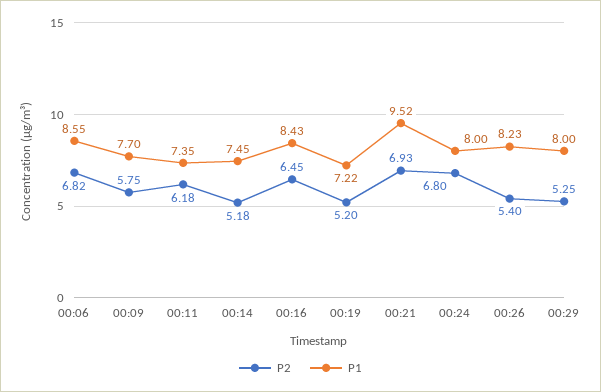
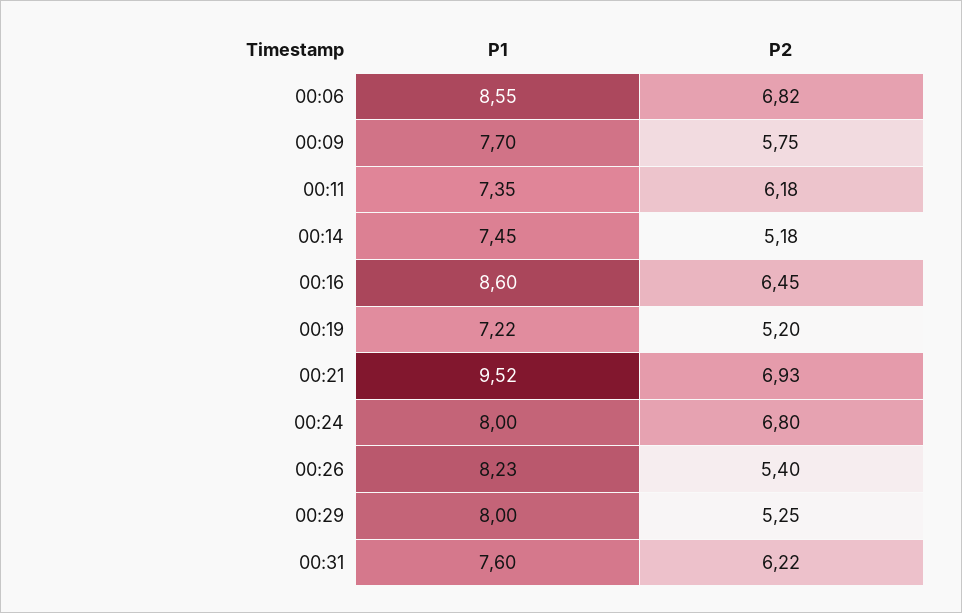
P1, 00:16: 8.43 -> 8.6
P1, 00:31: none -> 7.6
P2, 00:31: none -> 6.22

